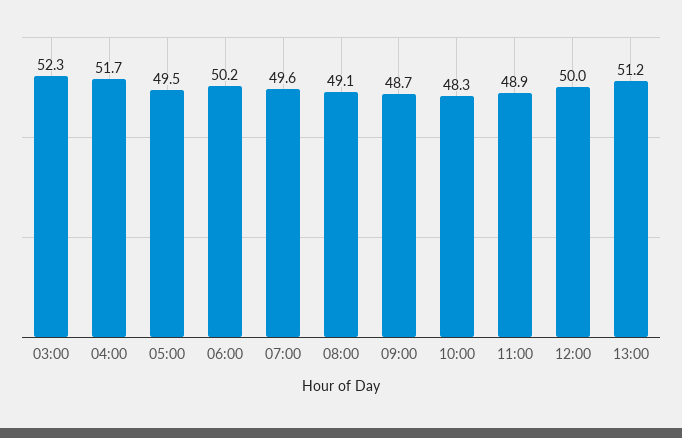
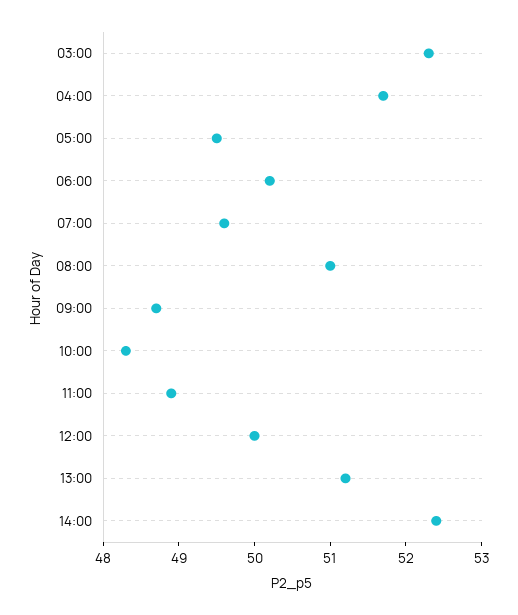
08:00: 49.1 -> 51
14:00: none -> 52.5

